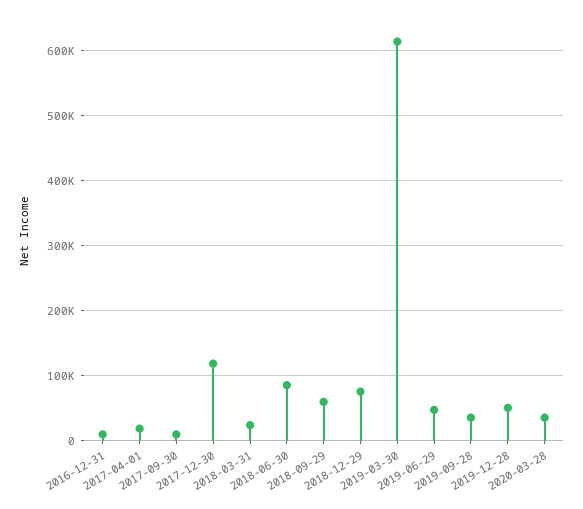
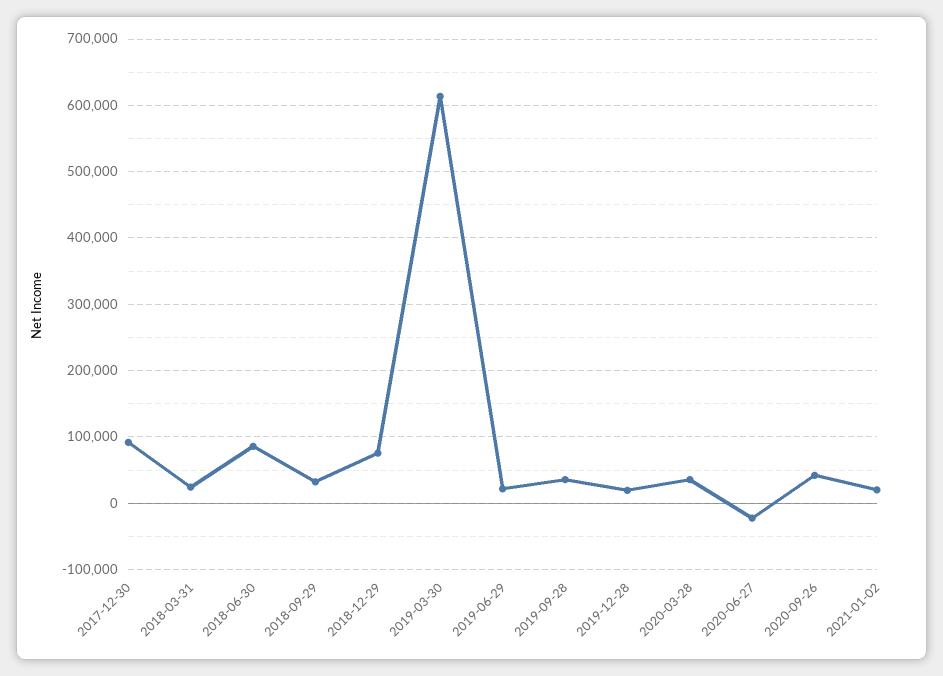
2016-12-31: 10000 -> none
2017-04-01: 20000 -> none
2017-09-30: 10000 -> none
2017-12-30: 120000 -> 90000
2018-09-29: 60000 -> 30000
2019-06-29: 50000 -> 20000
2019-12-28: 50000 -> 20000
2020-06-27: none -> -20000
2020-09-26: none -> 40000
2021-01-02: none -> 20000

